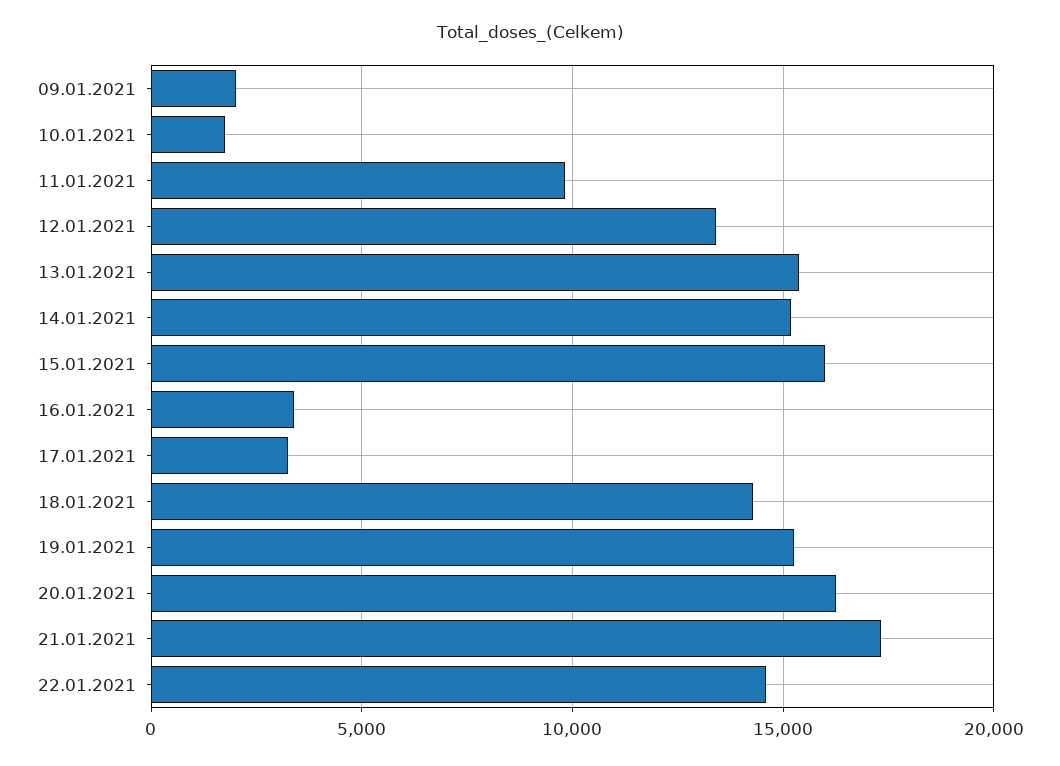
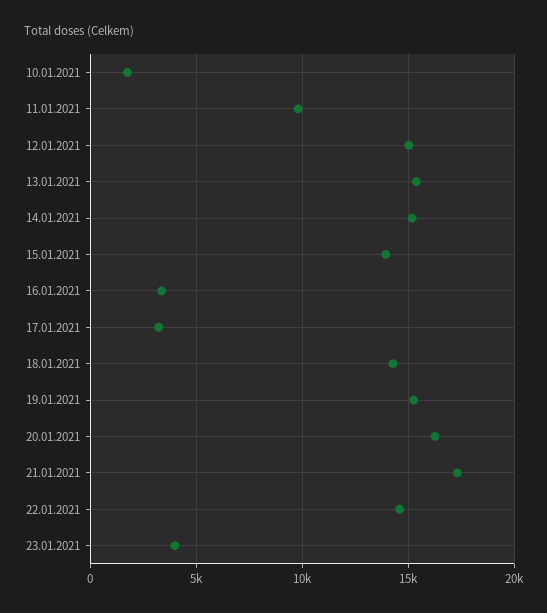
09.01.2021: 2000 -> none
12.01.2021: 13500 -> 15000
15.01.2021: 16000 -> 14000
23.01.2021: none -> 4000

